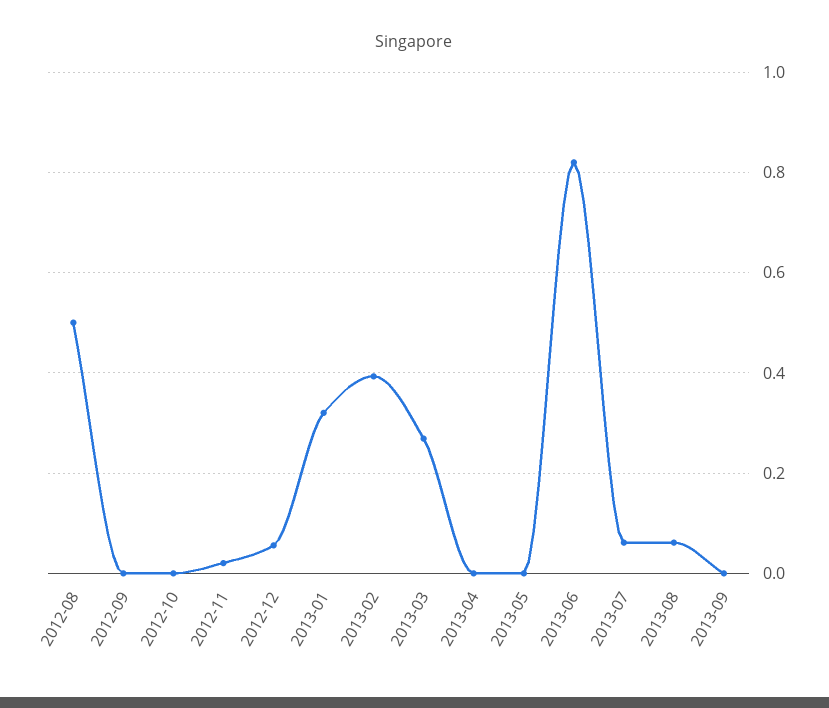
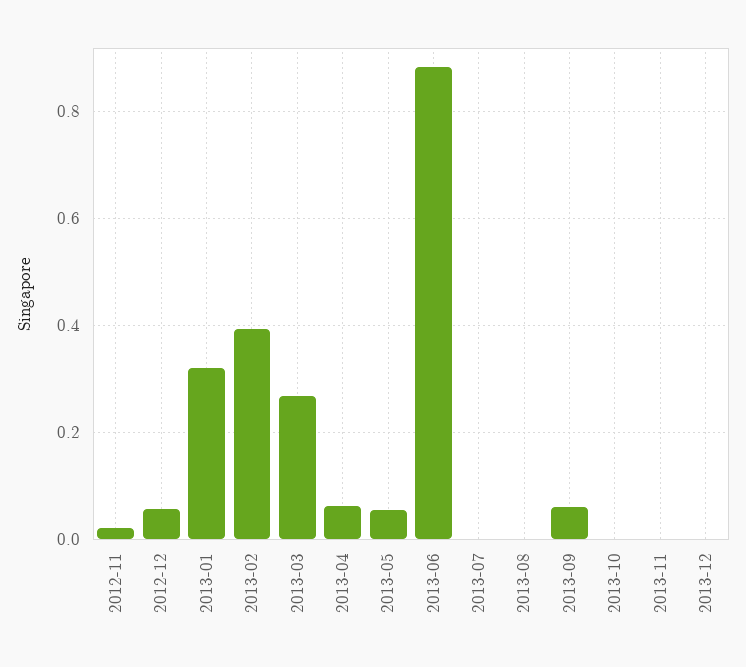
2012-08: 0.5 -> none
2012-09: 0 -> none
2012-10: 0 -> none
2013-04: 0 -> 0.06
2013-05: 0 -> 0.06
2013-06: 0.82 -> 0.88
2013-07: 0.06 -> 0
2013-08: 0.06 -> 0
2013-09: 0 -> 0.06
2013-10: none -> 0
2013-11: none -> 0
2013-12: none -> 0

